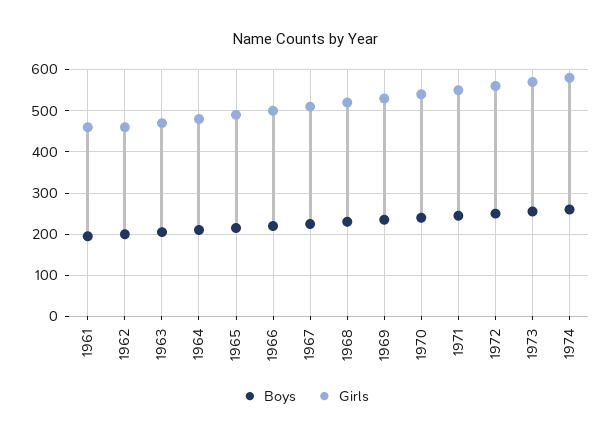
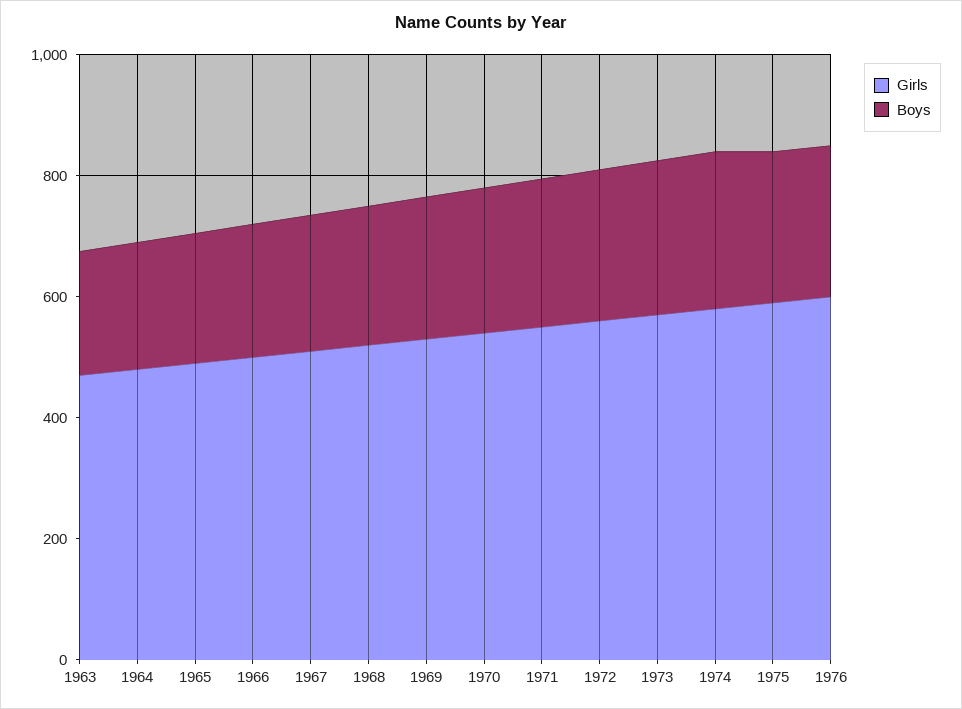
Boys, 1961: 200 -> none
Girls, 1961: 460 -> none
Boys, 1962: 200 -> none
Girls, 1962: 460 -> none
Girls, 1975: none -> 600
Boys, 1975: none -> 250
Girls, 1976: none -> 600
Boys, 1976: none -> 250

